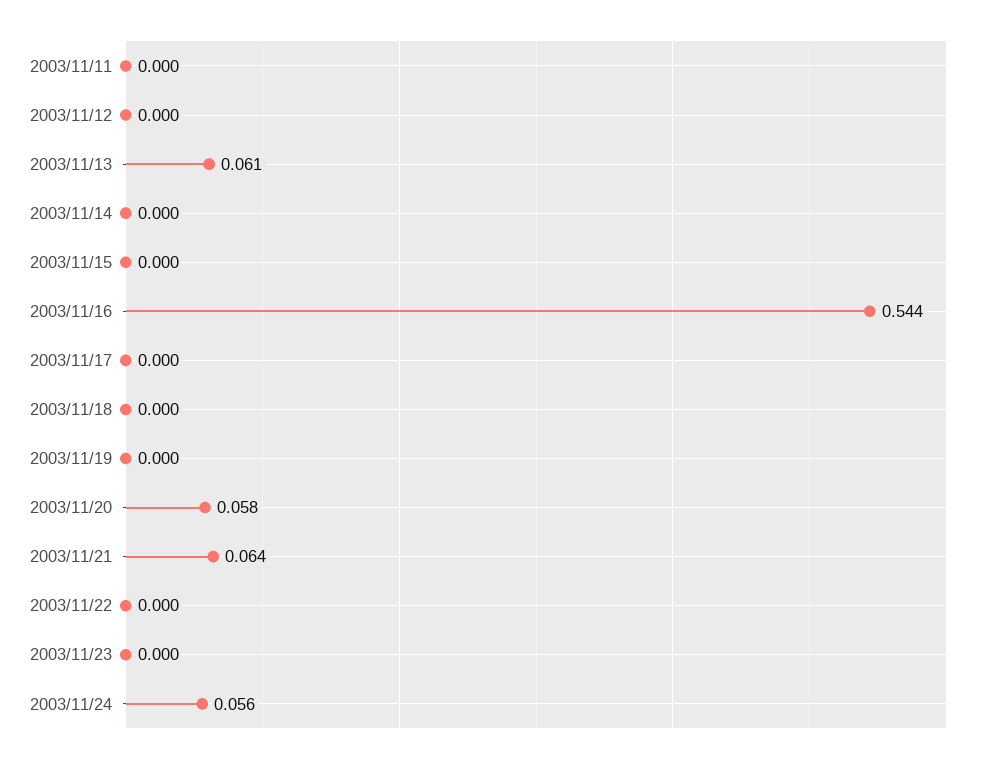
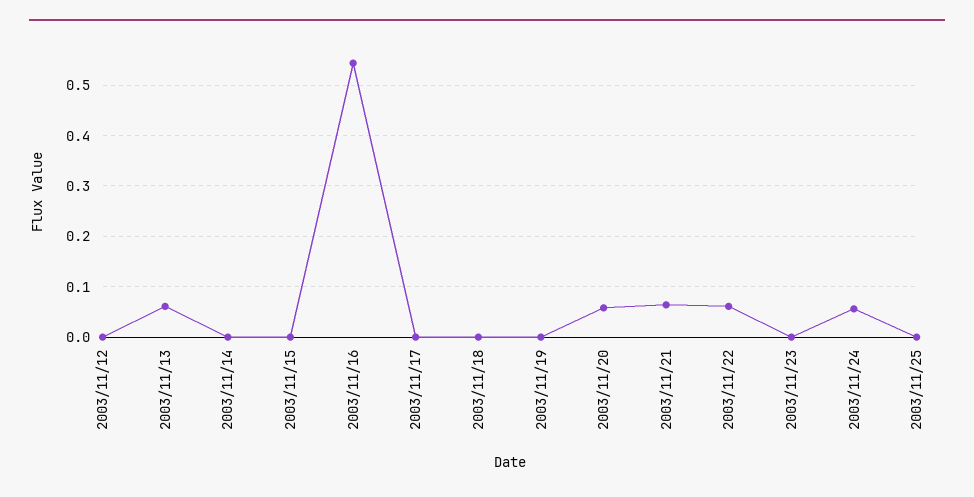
2003/11/11: 0 -> none
2003/11/22: 0 -> 0.06
2003/11/25: none -> 0

